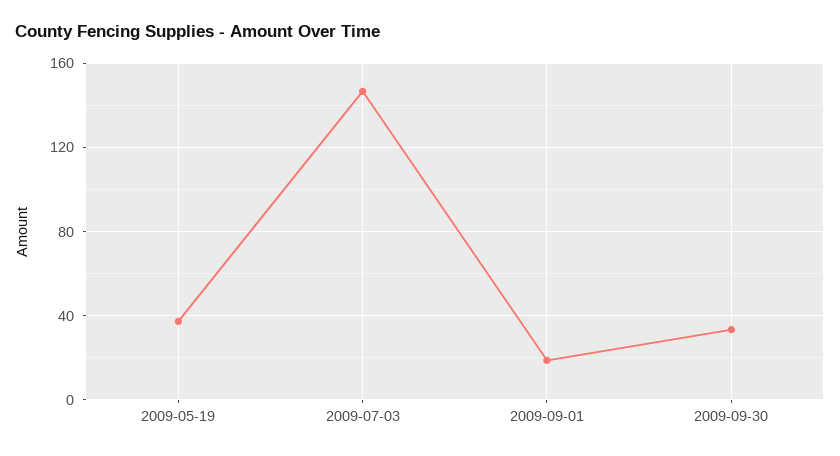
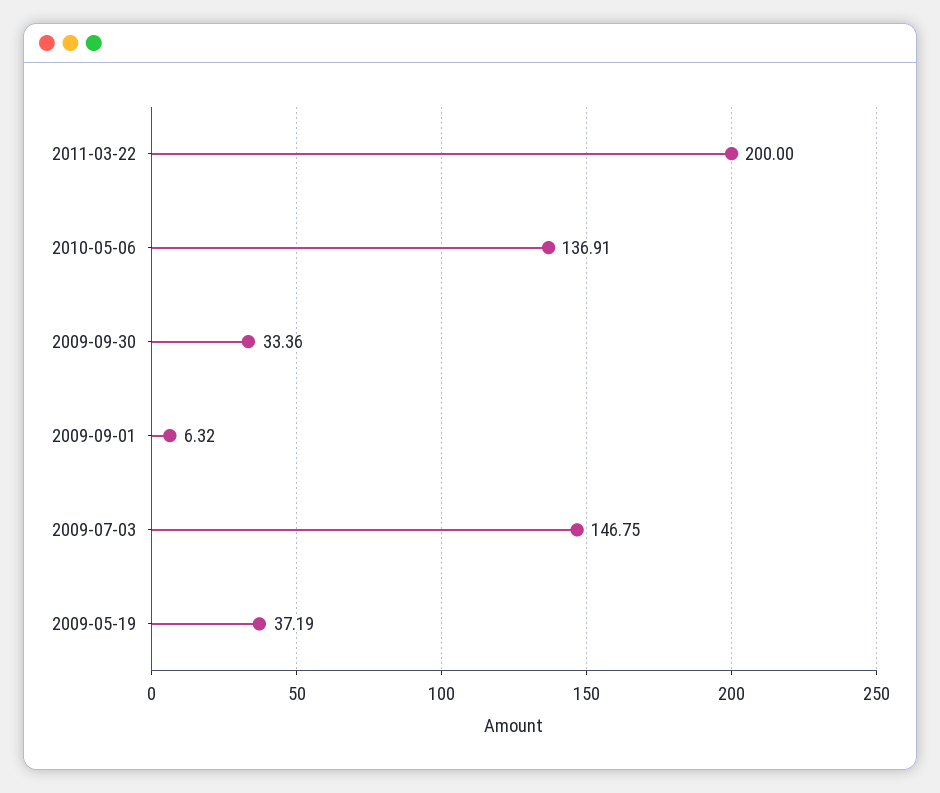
2009-09-01: 20 -> 6.32
2011-03-22: none -> 200
2010-05-06: none -> 136.91

